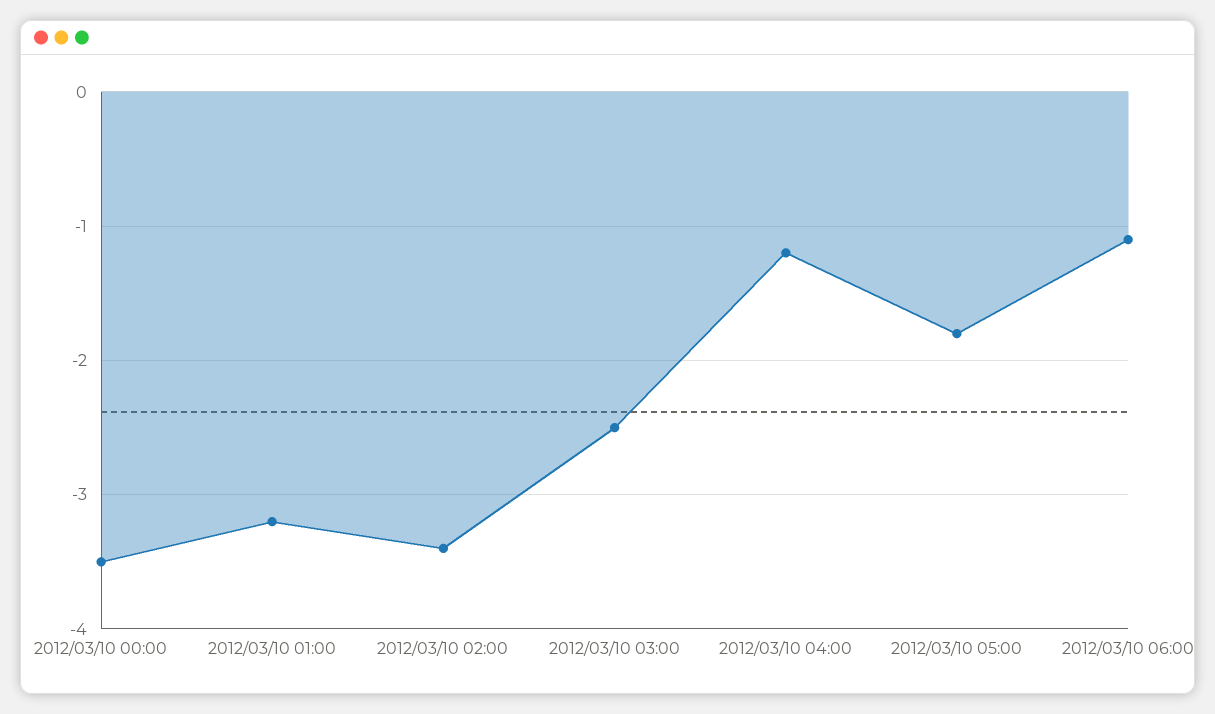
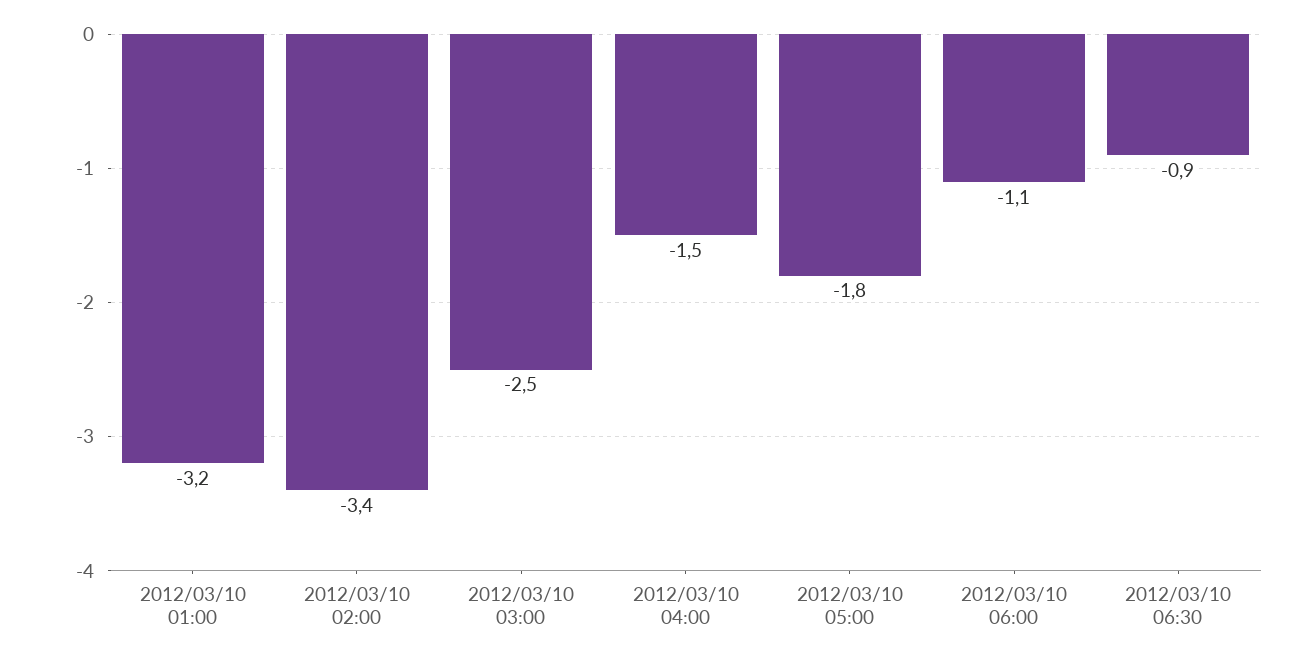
2012/03/10 00:00: -3.5 -> none
2012/03/10 04:00: -1.2 -> -1.5
2012/03/10 06:30: none -> -0.9

